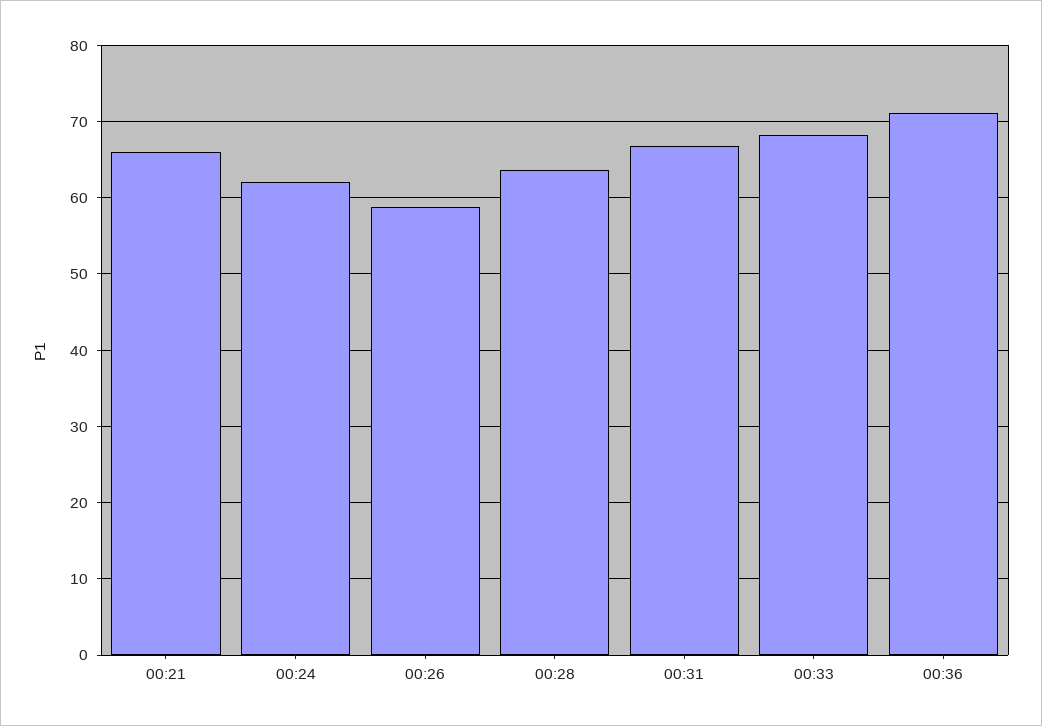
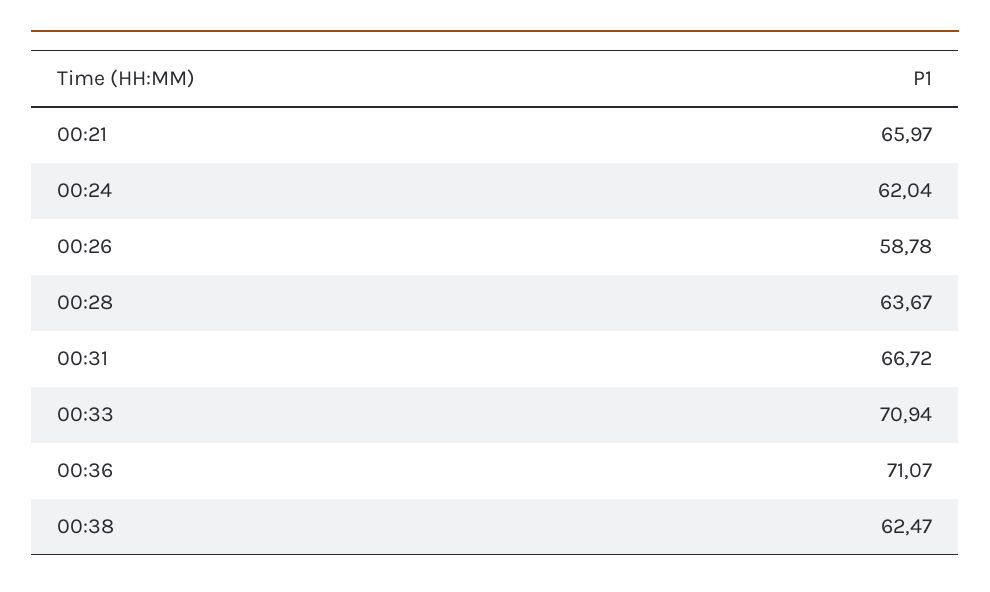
00:33: 68 -> 70.94
00:38: none -> 62.47

